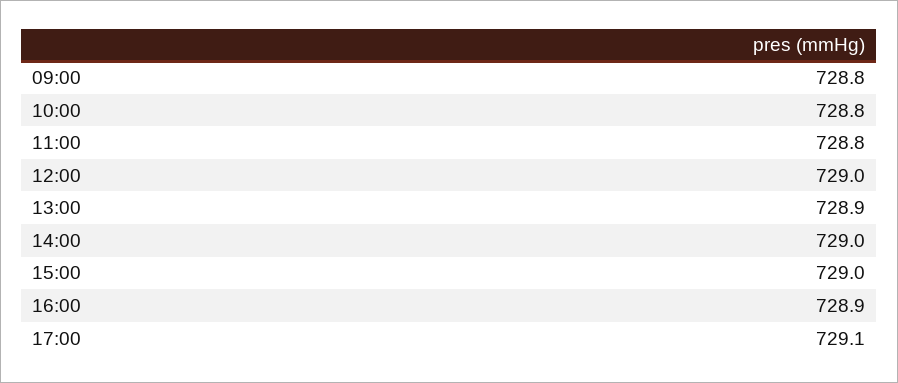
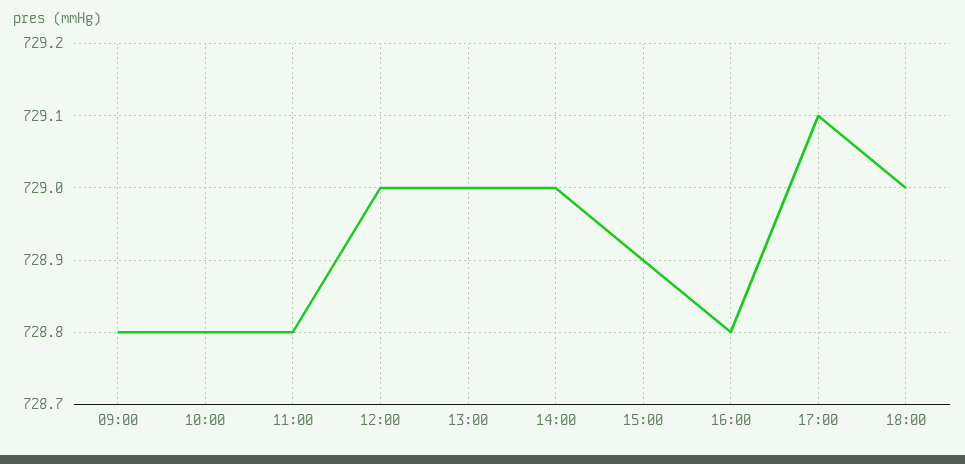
13:00: 728.9 -> 729
15:00: 729 -> 728.9
16:00: 728.9 -> 728.8
18:00: none -> 729

